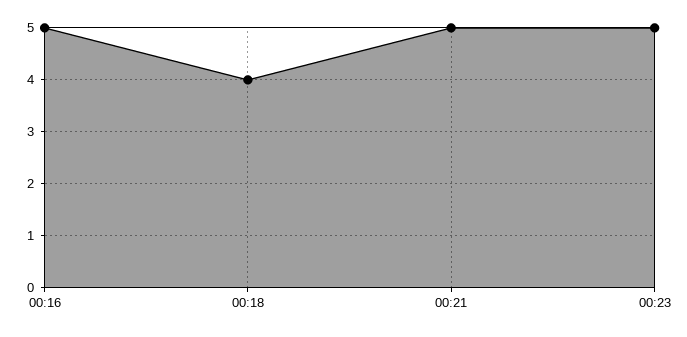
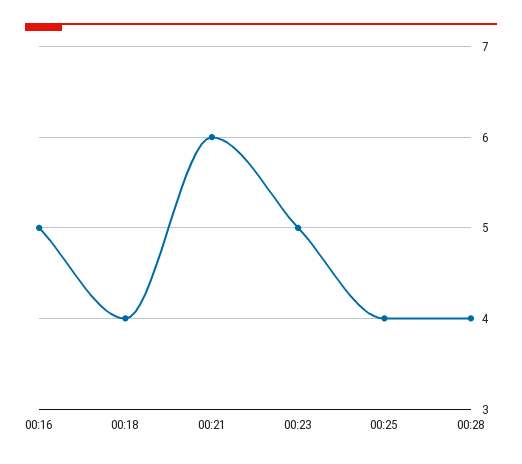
00:21: 5 -> 6
00:25: none -> 4
00:28: none -> 4

